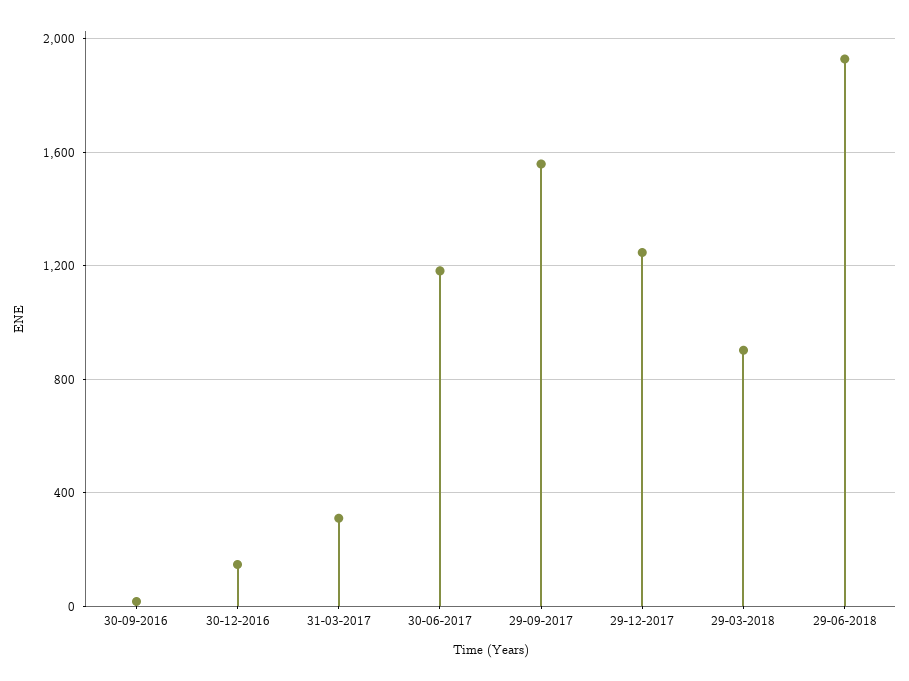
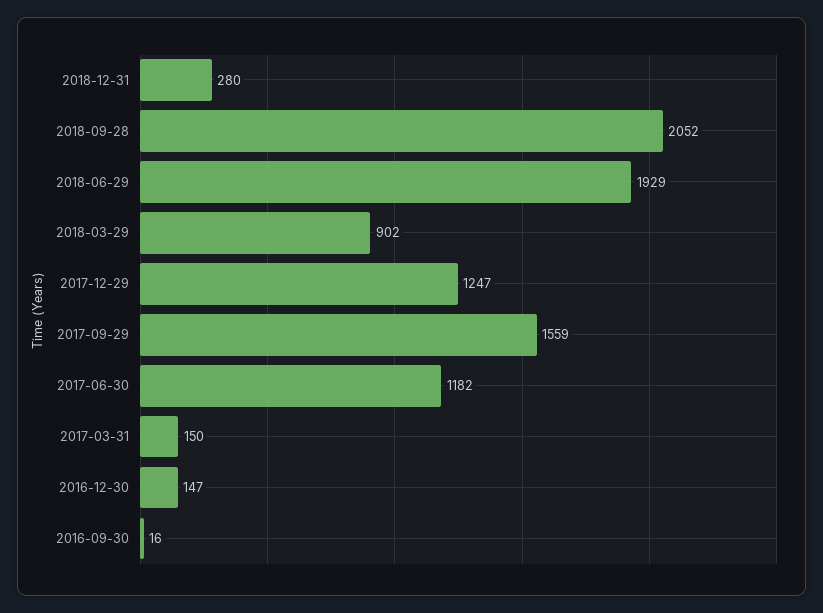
31-03-2017: 300 -> 150
2018-12-31: none -> 280
2018-09-28: none -> 2052

